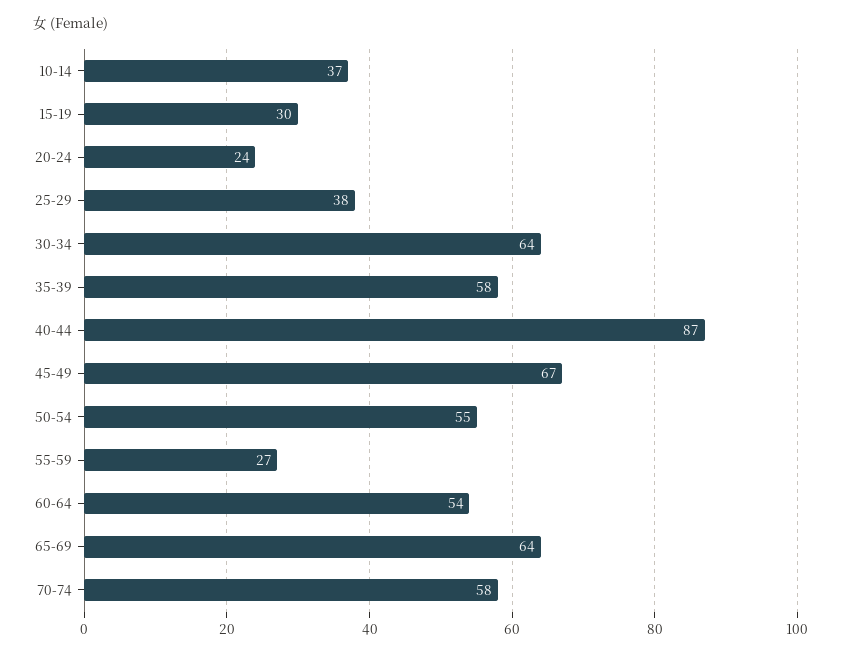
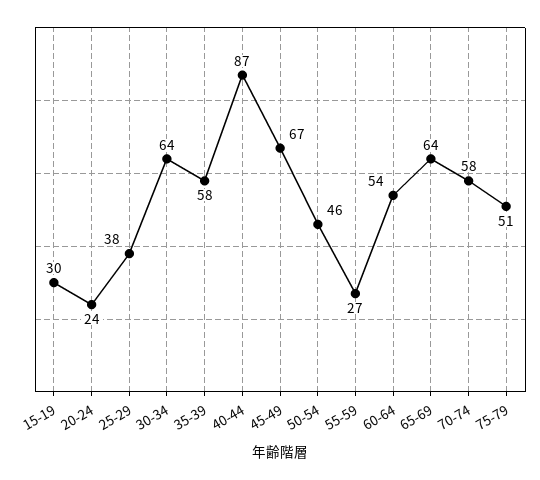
10-14: 37 -> none
50-54: 55 -> 46
75-79: none -> 51

